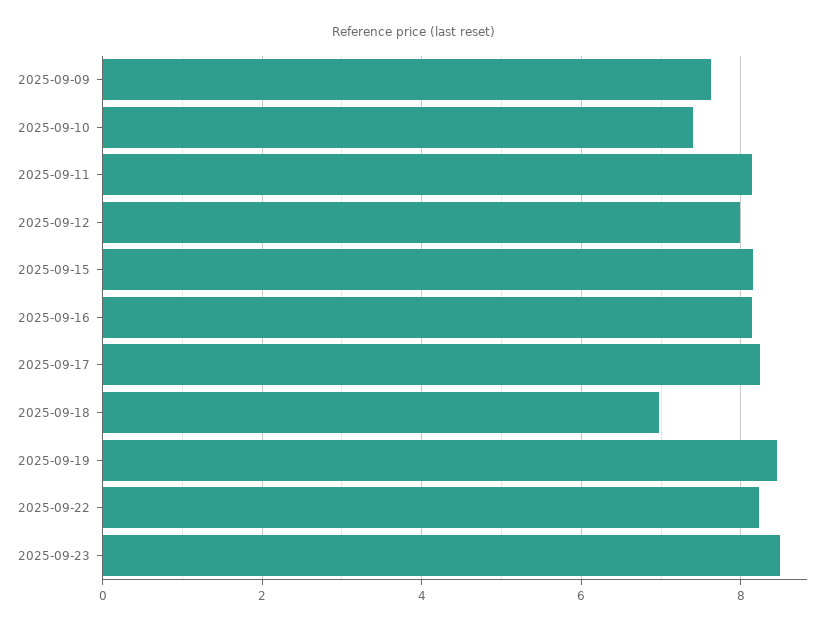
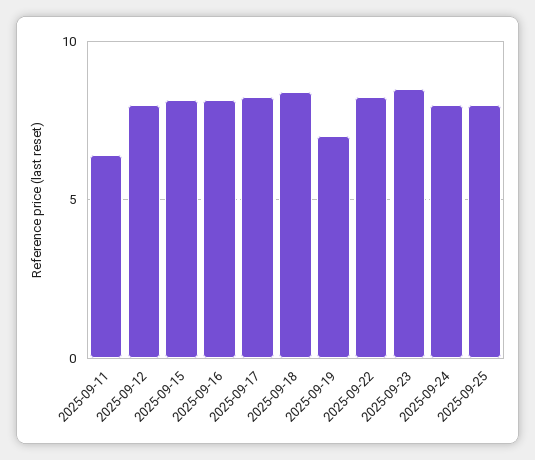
2025-09-09: 7.6 -> none
2025-09-10: 7.4 -> none
2025-09-11: 8.2 -> 6.5
2025-09-18: 7 -> 8.5
2025-09-19: 8.4 -> 7
2025-09-24: none -> 8
2025-09-25: none -> 8

